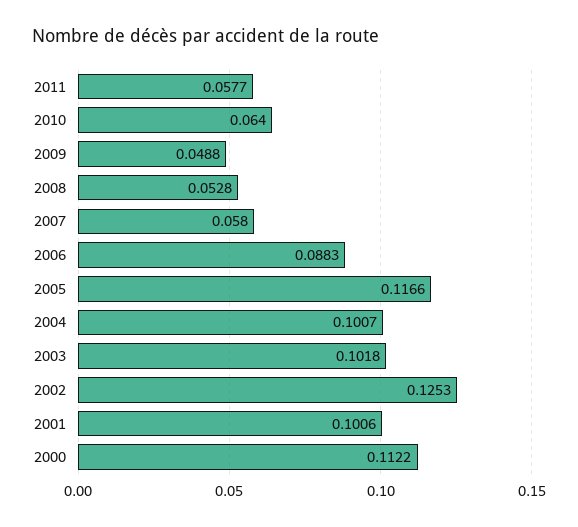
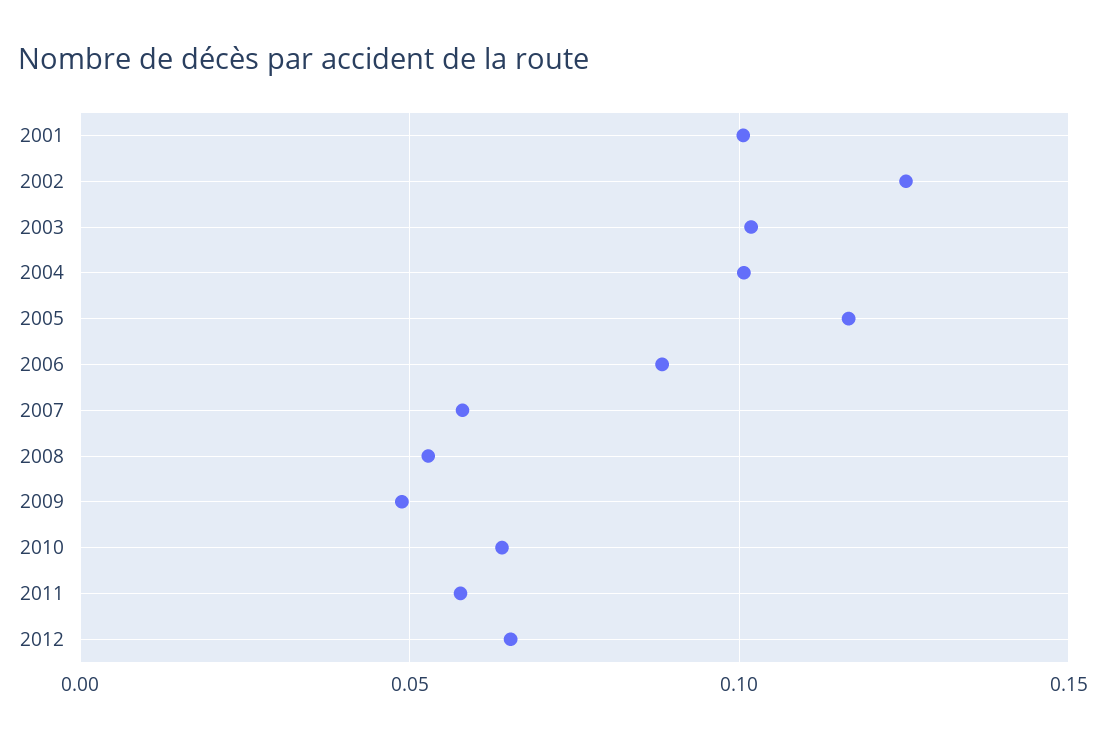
2000: 0.1122 -> none
2012: none -> 0.065

